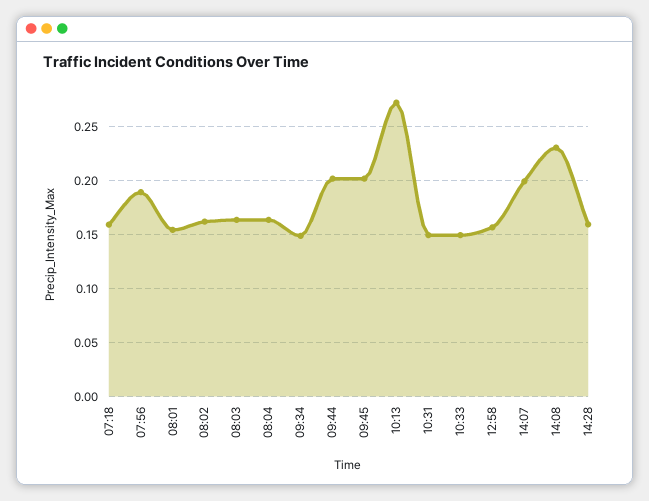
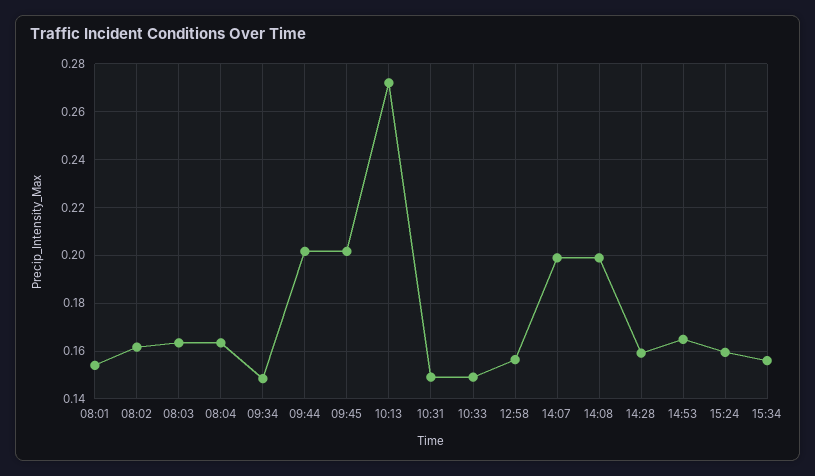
07:18: 0.16 -> none
07:56: 0.19 -> none
14:08: 0.23 -> 0.2
14:53: none -> 0.165
15:24: none -> 0.16
15:34: none -> 0.155

